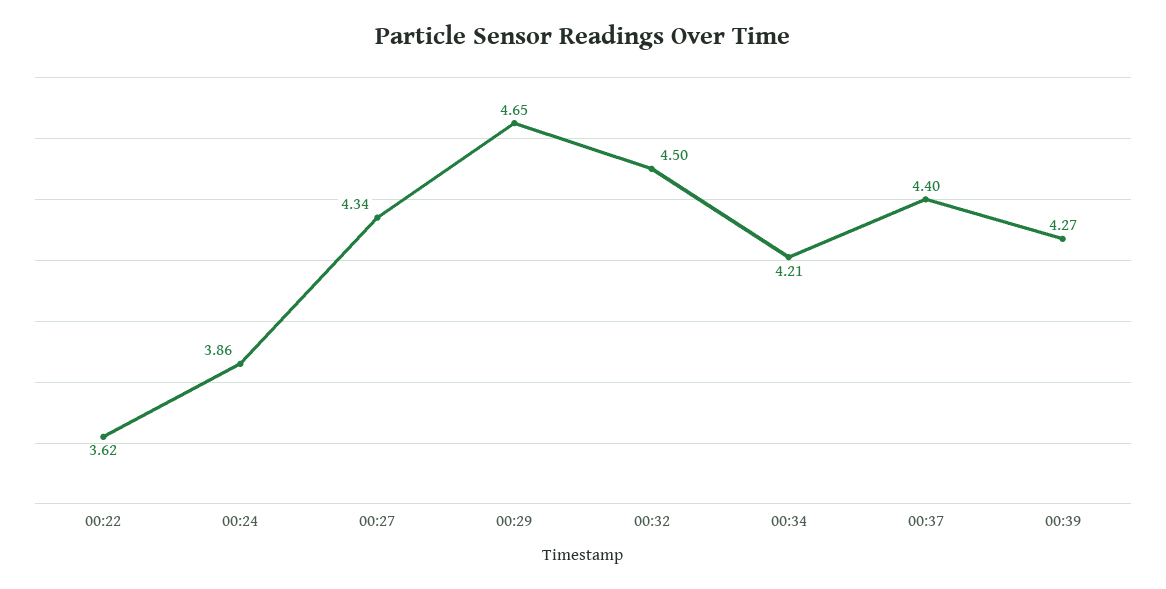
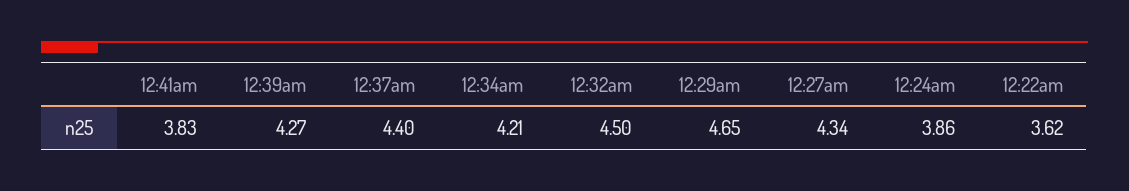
12:41am: none -> 3.83

